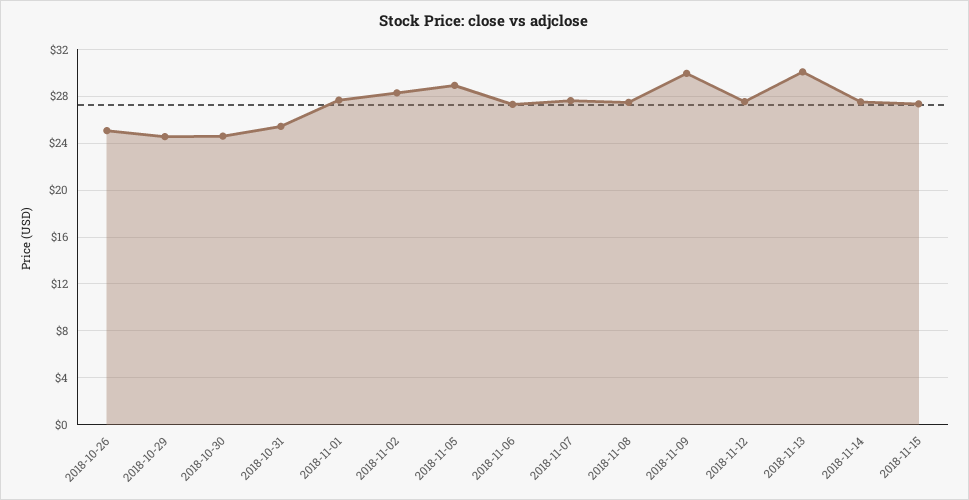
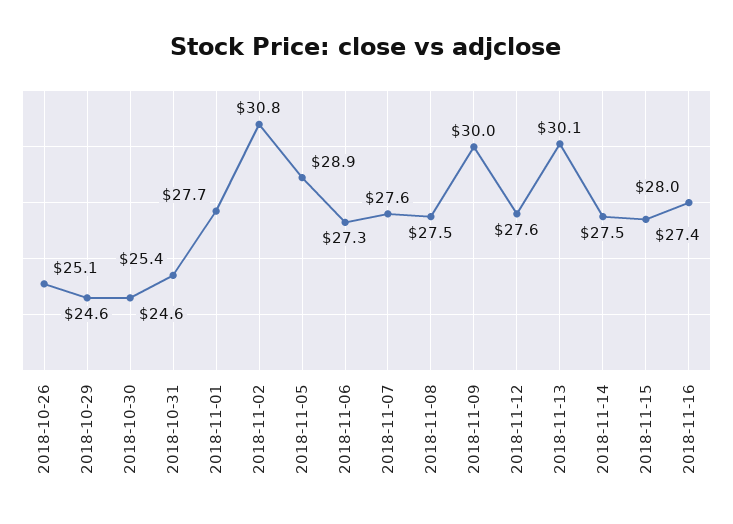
2018-11-02: 28 -> 30.8
2018-11-16: none -> 28

